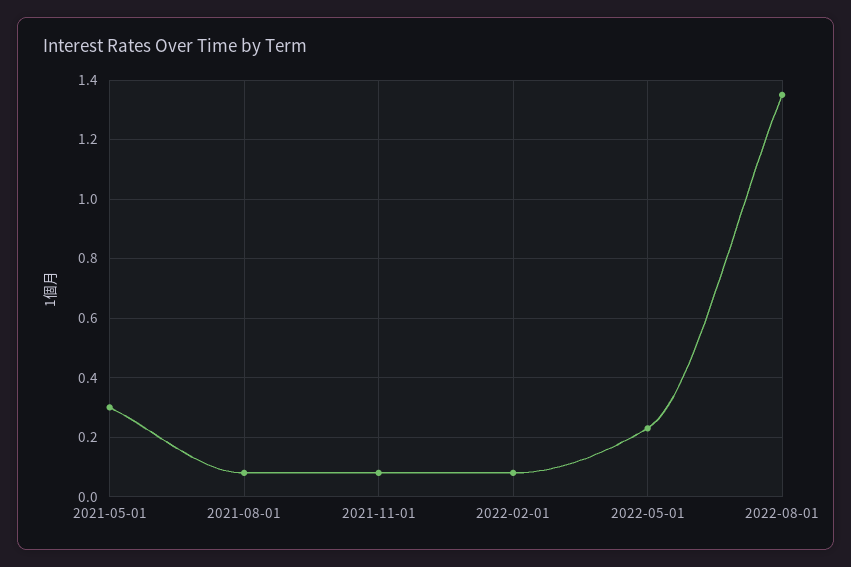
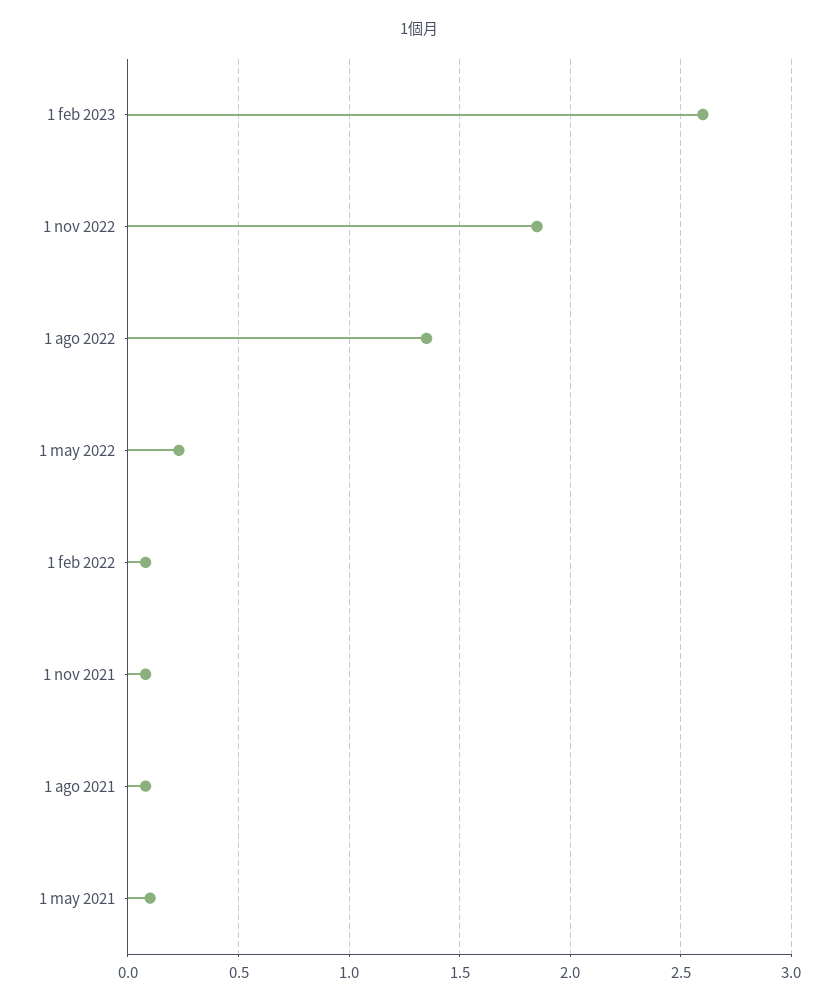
2021-05-01: 0.3 -> 0.1
1 feb 2023: none -> 2.6
1 nov 2022: none -> 1.85

